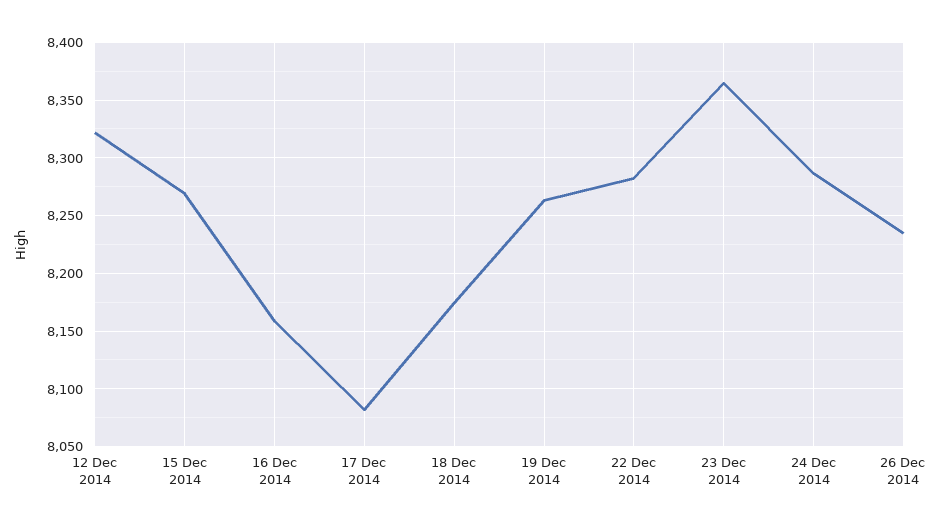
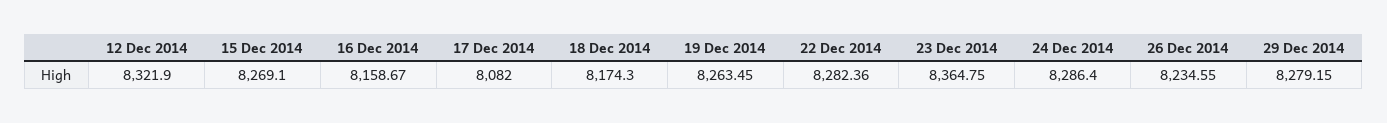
29 Dec 2014: none -> 8279.15

